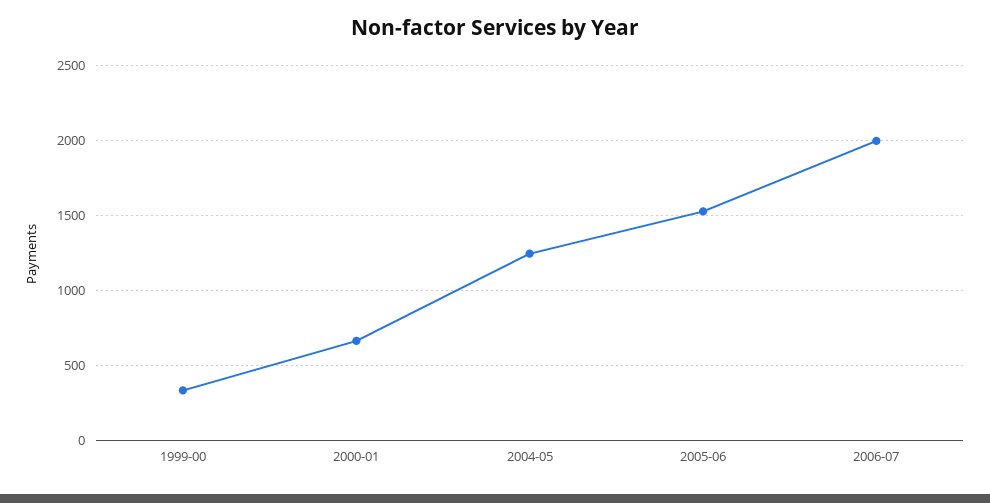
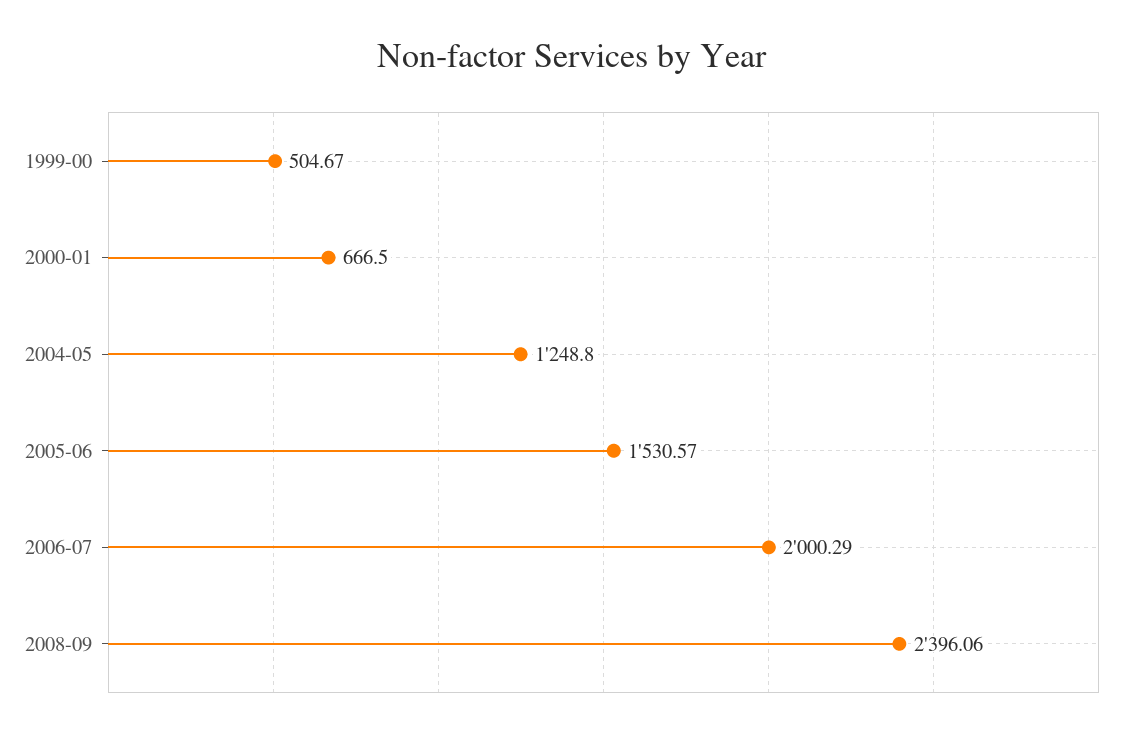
1999-00: 350 -> 504.67
2008-09: none -> 2396.06

